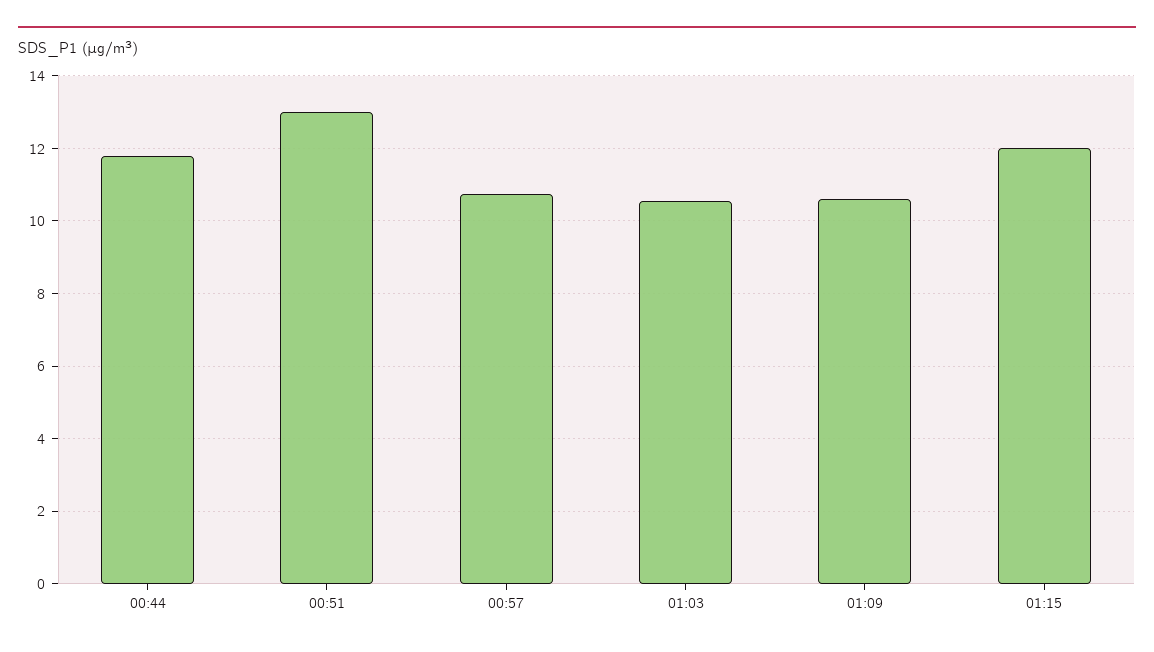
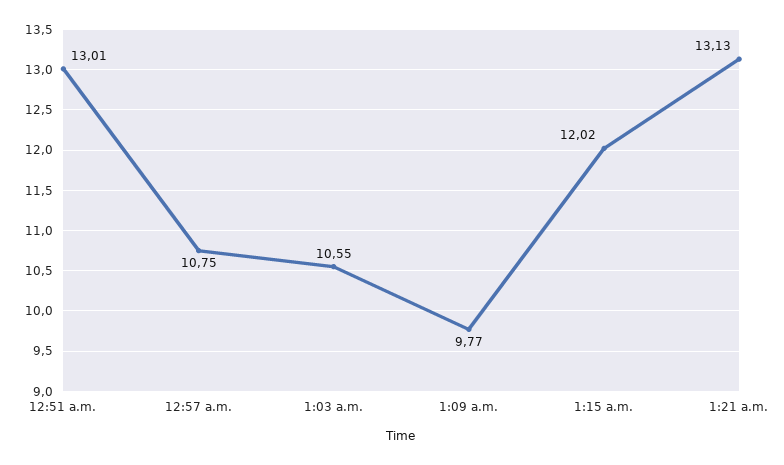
00:44: 11.8 -> none
01:09: 10.6 -> 9.77
1:21 a.m.: none -> 13.13

